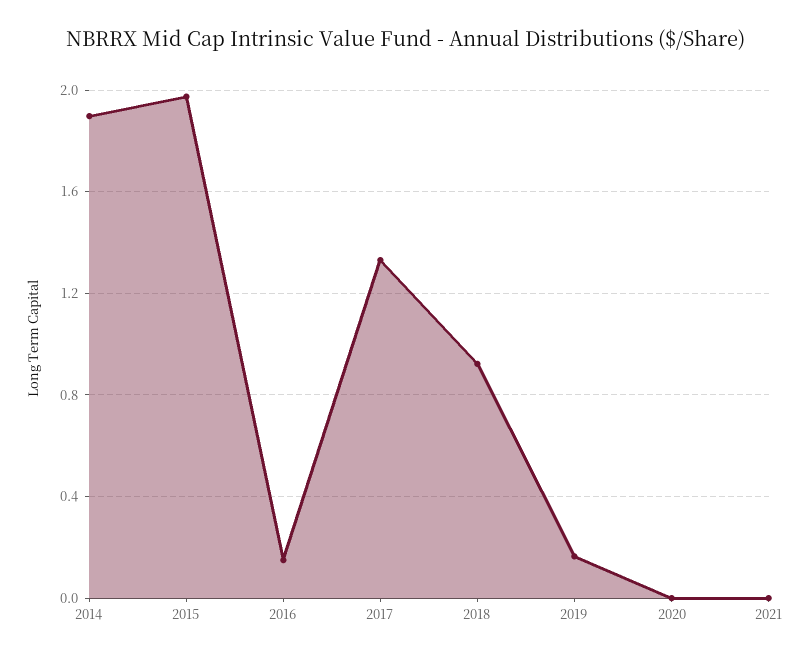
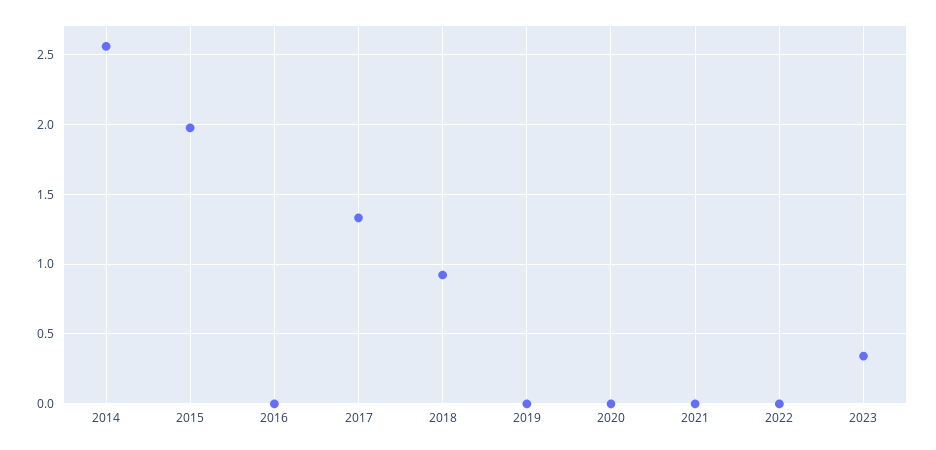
2014: 1.9 -> 2.55
2016: 0.15 -> 0
2019: 0.15 -> 0
2022: none -> 0
2023: none -> 0.35

